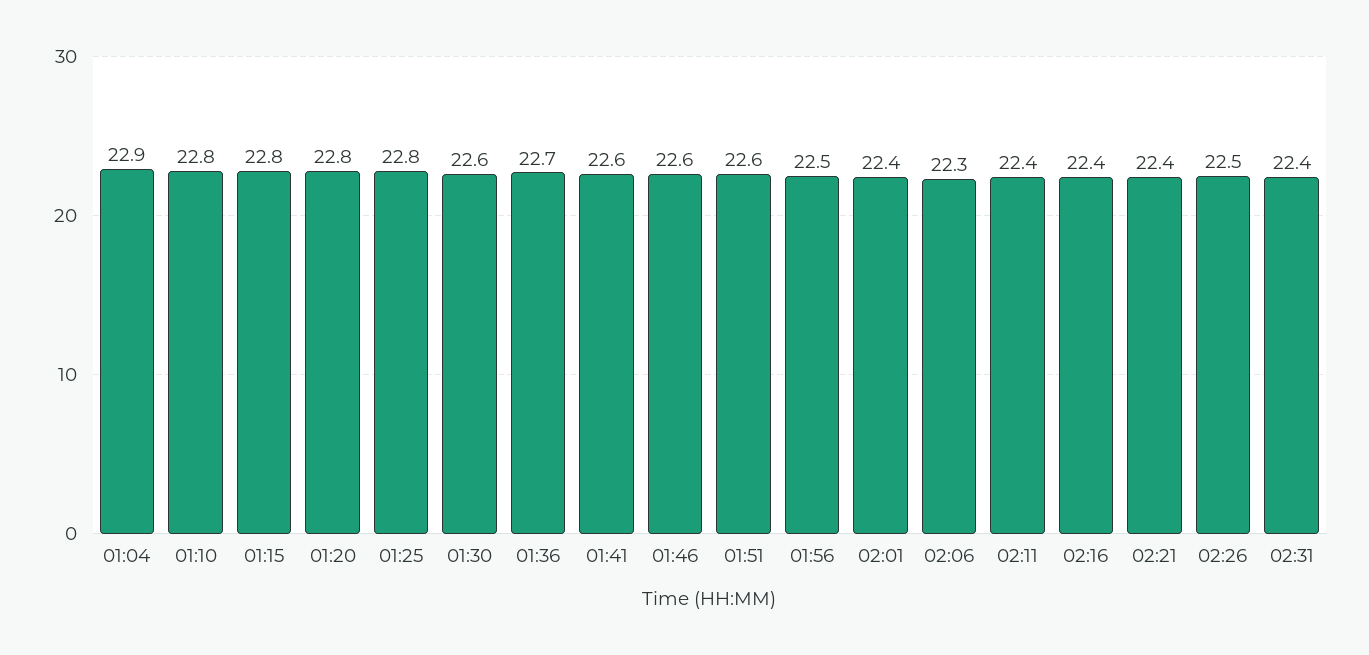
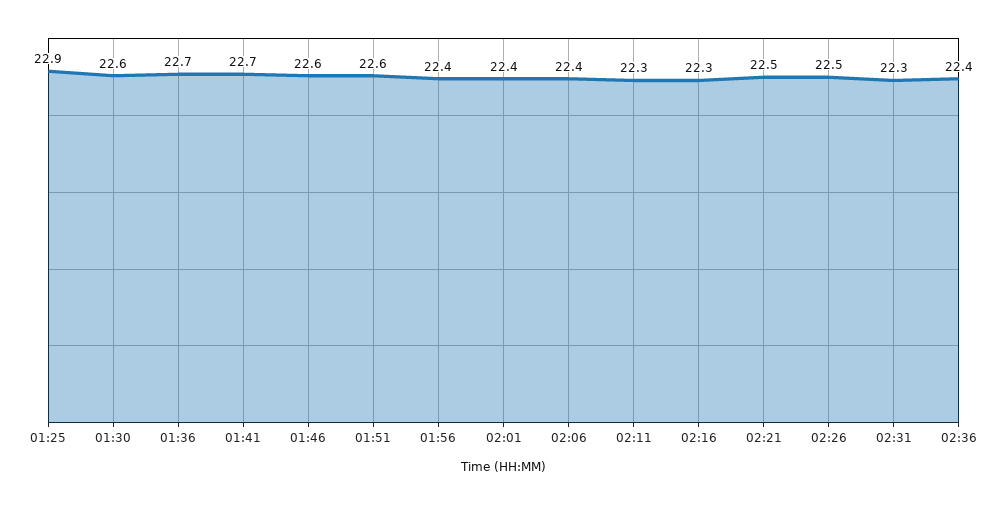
01:04: 22.9 -> none
01:10: 22.8 -> none
01:15: 22.8 -> none
01:20: 22.8 -> none
01:25: 22.8 -> 22.9
01:41: 22.6 -> 22.7
01:56: 22.5 -> 22.4
02:06: 22.3 -> 22.4
02:11: 22.4 -> 22.3
02:16: 22.4 -> 22.3
02:21: 22.4 -> 22.5
02:31: 22.4 -> 22.3
02:36: none -> 22.4

